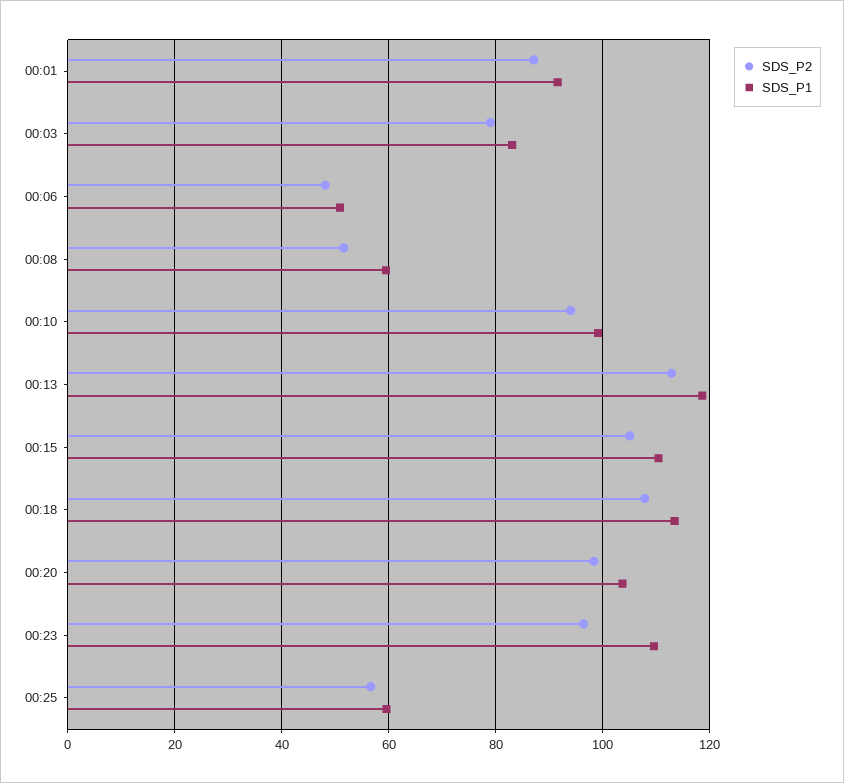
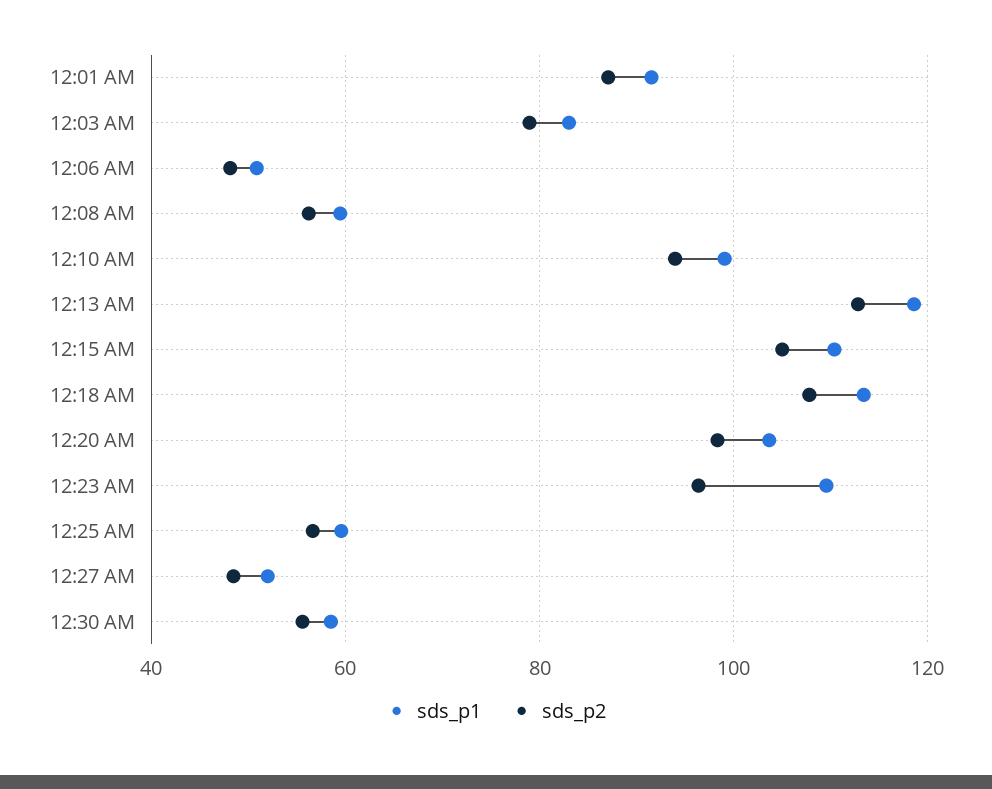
SDS_P2, 00:08: 52 -> 56
SDS_P1, 12:27 AM: none -> 52
SDS_P2, 12:27 AM: none -> 48
SDS_P1, 12:30 AM: none -> 58
SDS_P2, 12:30 AM: none -> 56

